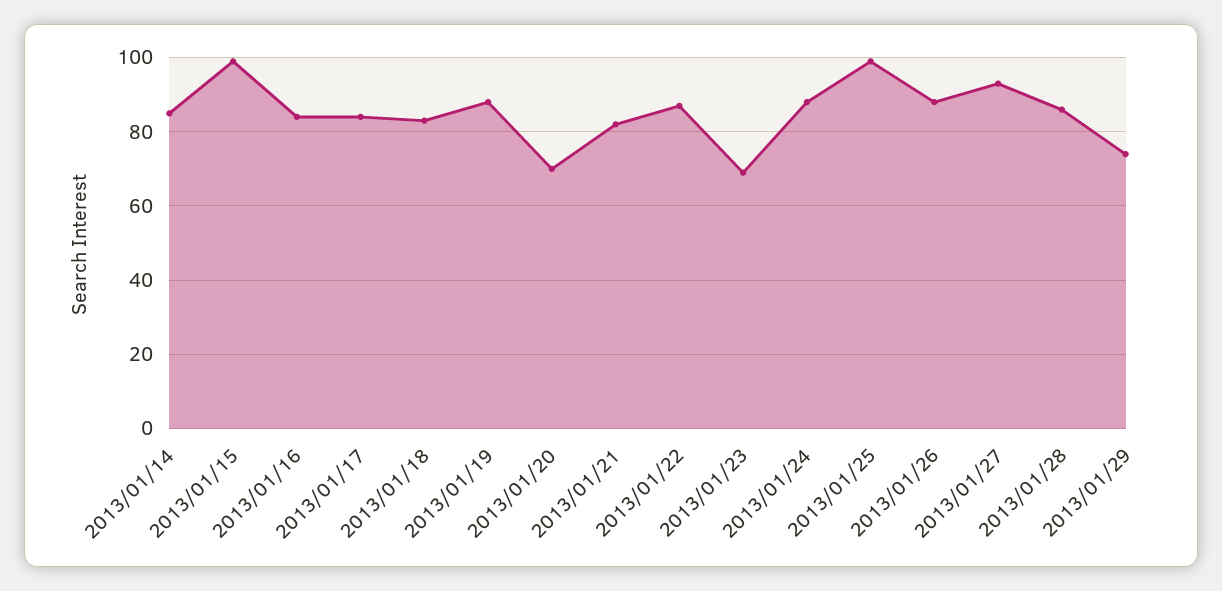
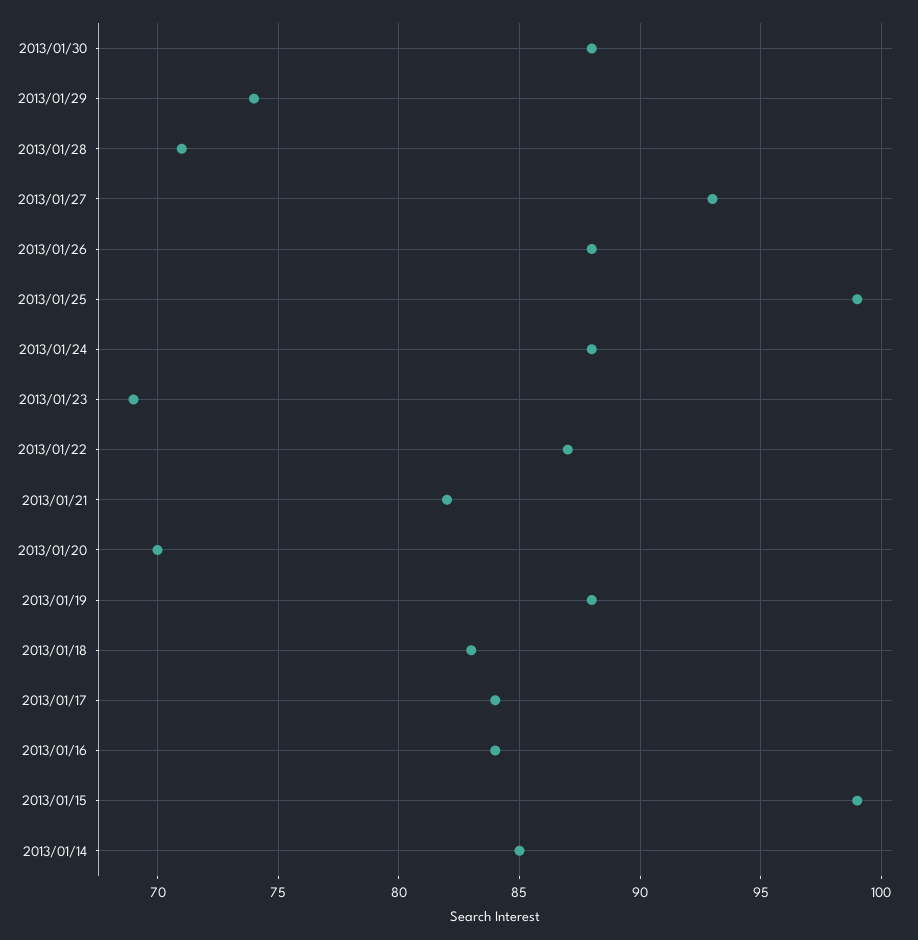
2013/01/28: 85 -> 71
2013/01/30: none -> 88

